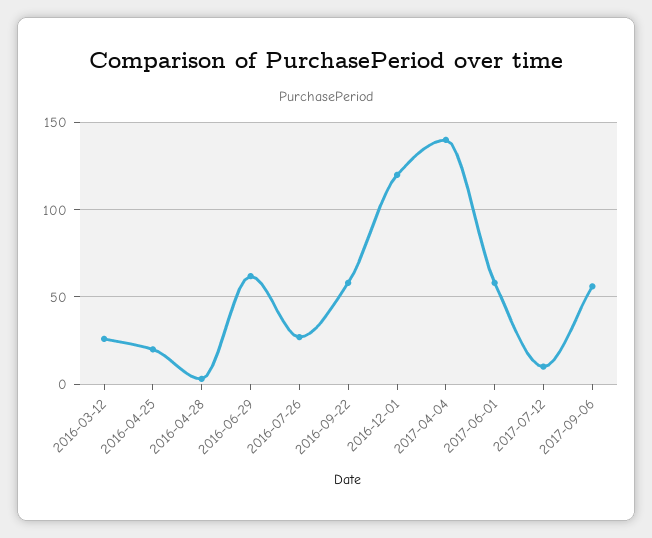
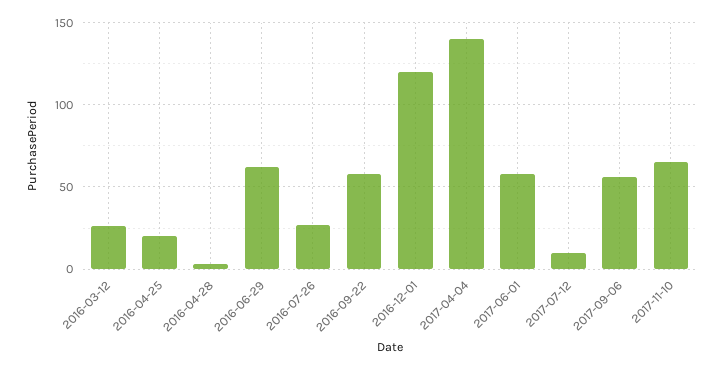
2017-11-10: none -> 65

